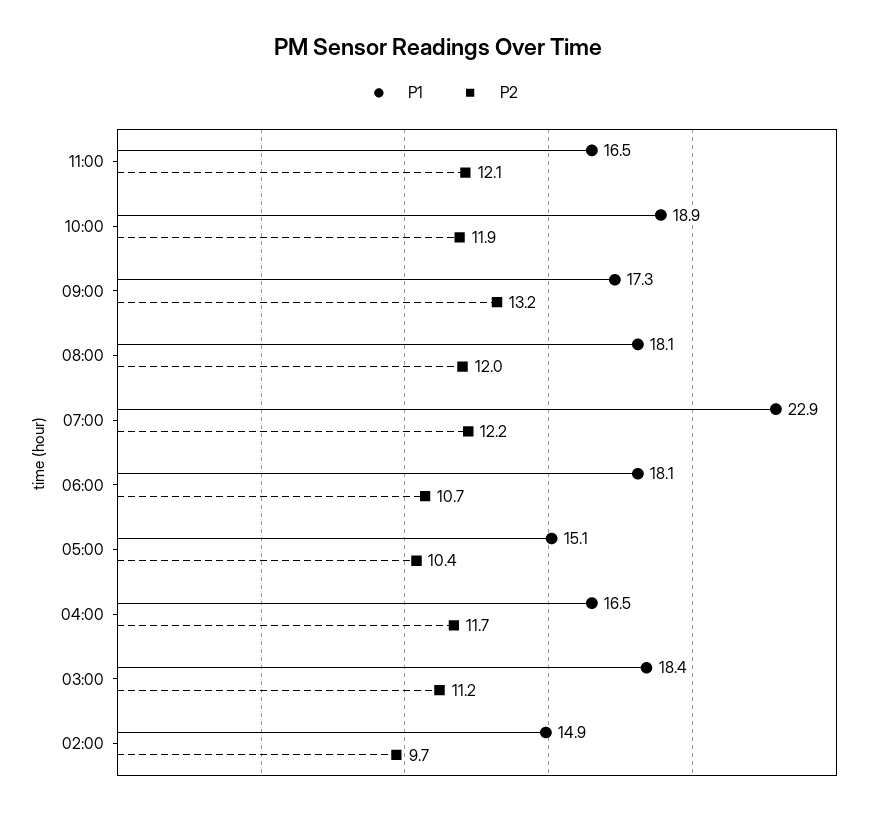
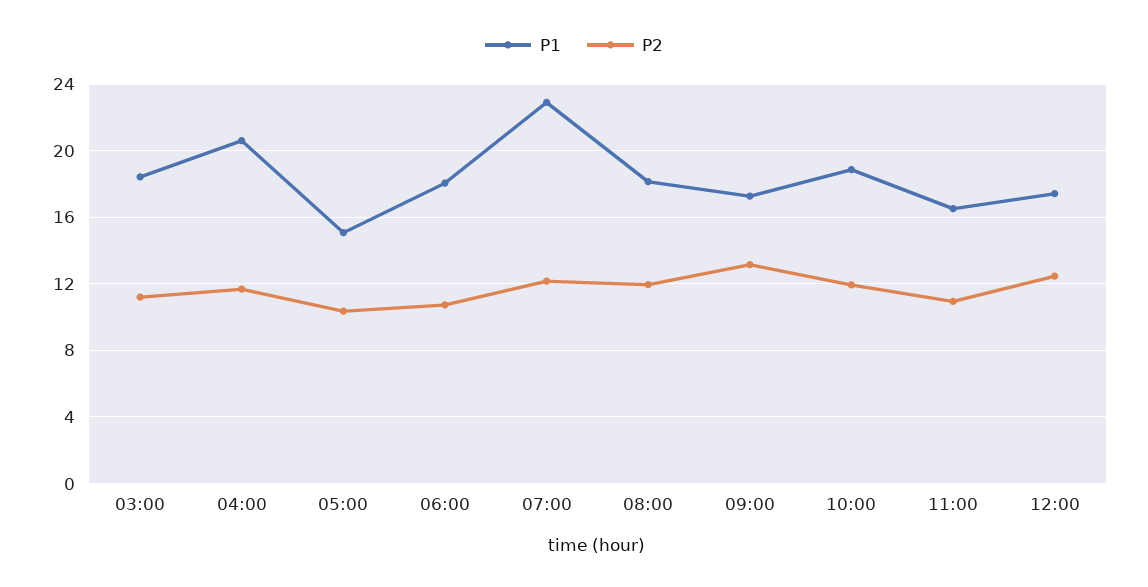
P2, 11:00: 12.1 -> 11
P1, 04:00: 16.5 -> 20.5
P1, 02:00: 14.9 -> none
P2, 02:00: 9.7 -> none
P1, 12:00: none -> 17.5
P2, 12:00: none -> 12.5

